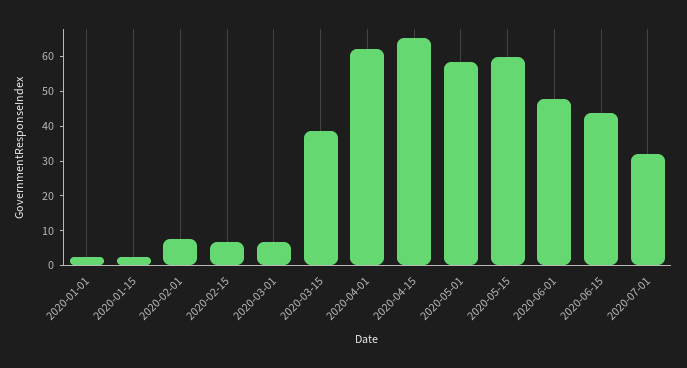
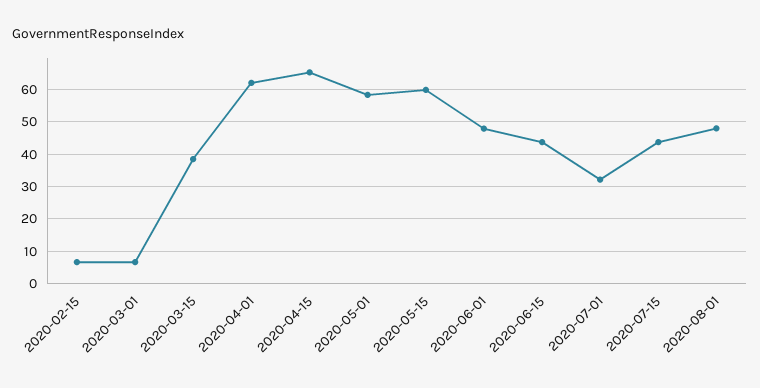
2020-01-01: 2.5 -> none
2020-01-15: 2.5 -> none
2020-02-01: 7.5 -> none
2020-07-15: none -> 44
2020-08-01: none -> 48

